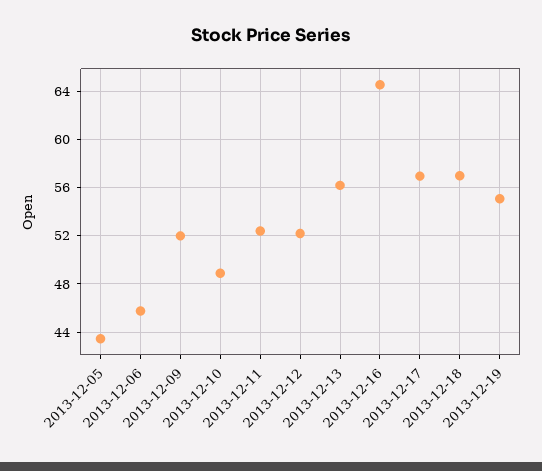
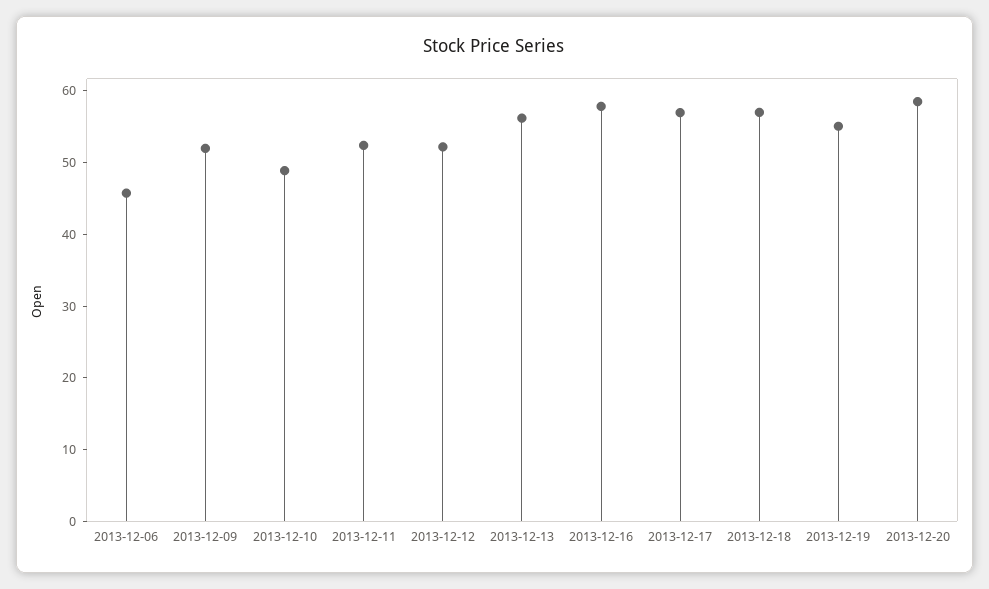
2013-12-05: 43.5 -> none
2013-12-16: 64.5 -> 58
2013-12-20: none -> 58

